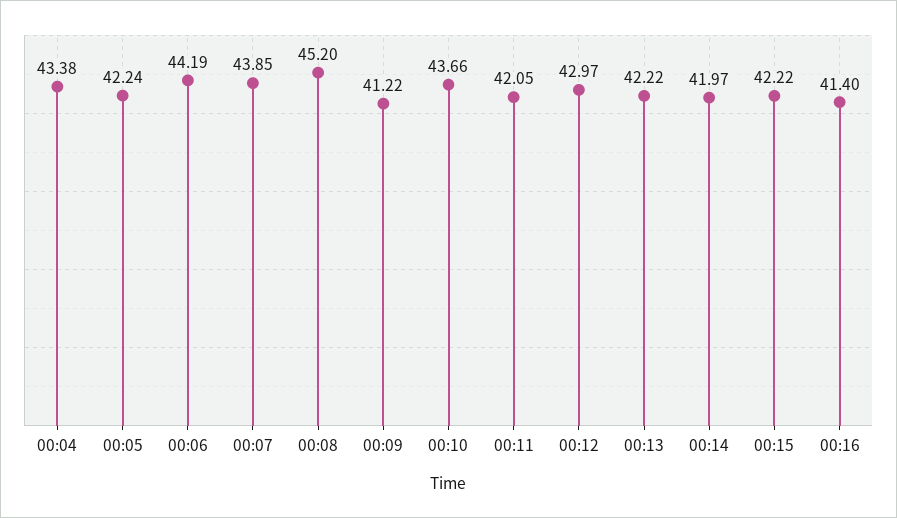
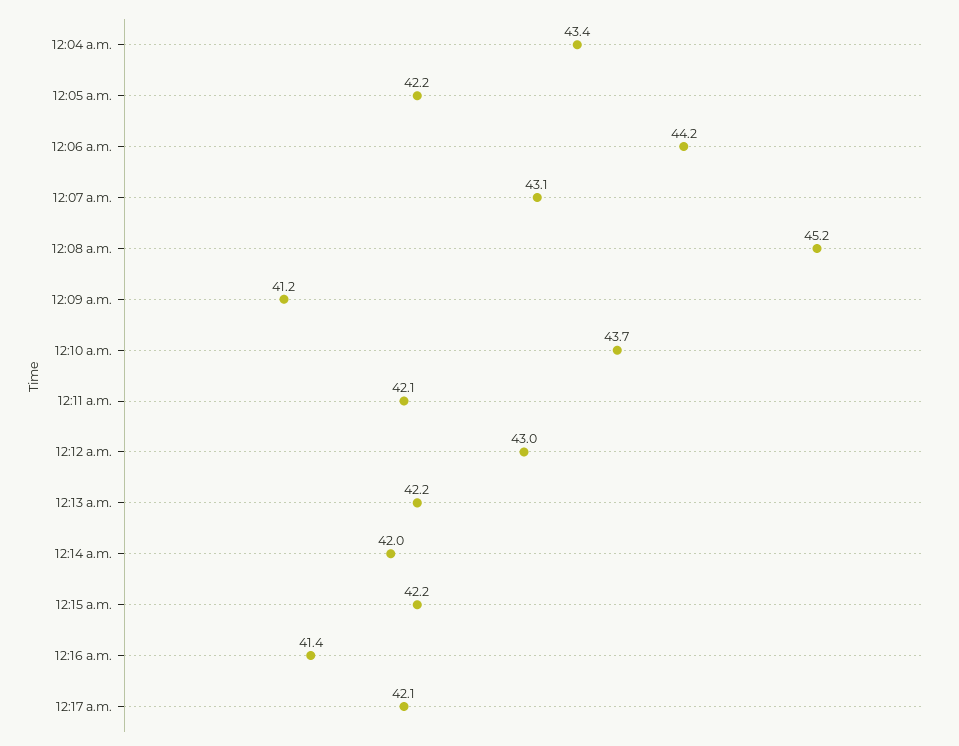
00:07: 43.85 -> 43.1
12:17 a.m.: none -> 42.1

